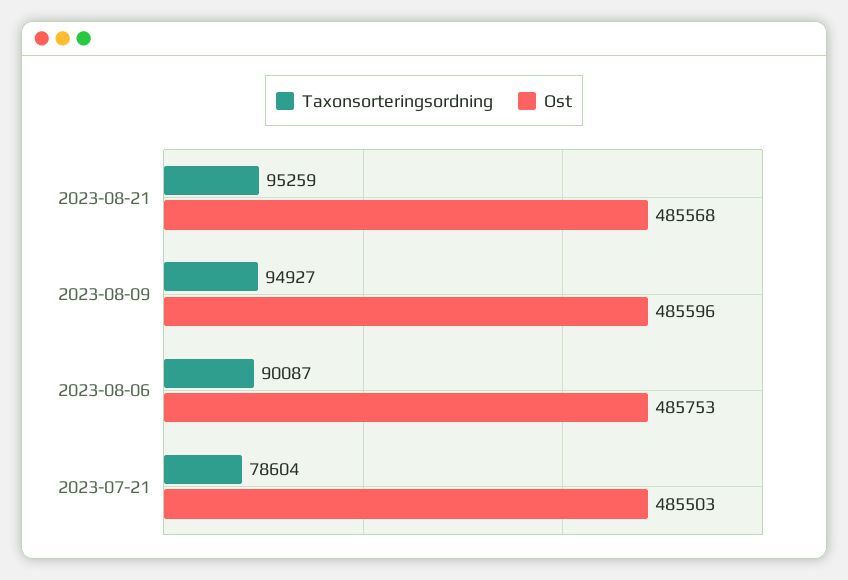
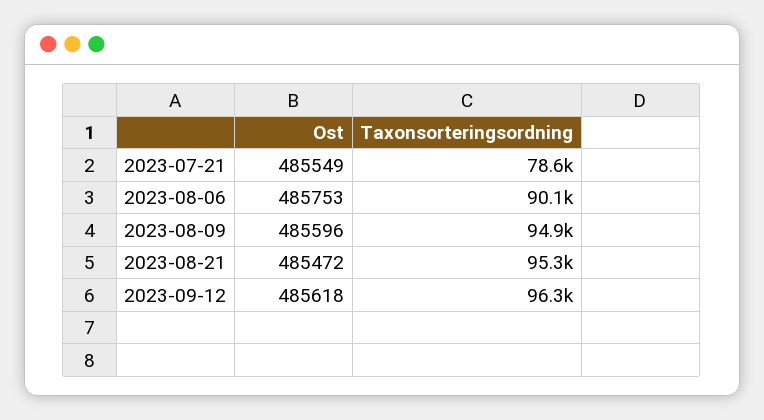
Ost, 2023-08-21: 485568 -> 485472
Ost, 2023-07-21: 485503 -> 485549
Ost, 2023-09-12: none -> 485618
Taxonsorteringsordning, 2023-09-12: none -> 96300

